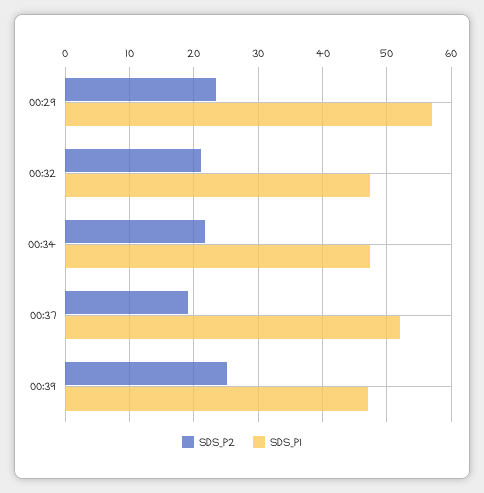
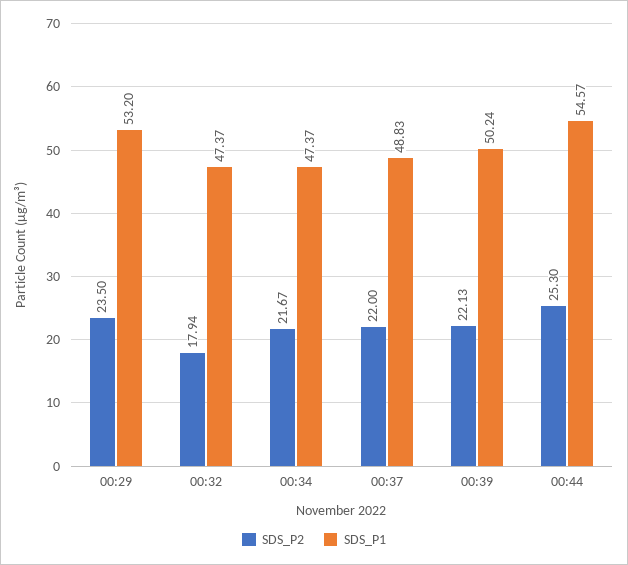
SDS_P1, 00:29: 57 -> 53.2
SDS_P2, 00:32: 21 -> 17.94
SDS_P2, 00:37: 19 -> 22
SDS_P1, 00:37: 52 -> 48.83
SDS_P2, 00:39: 25 -> 22.13
SDS_P1, 00:39: 47 -> 50.24
SDS_P2, 00:44: none -> 25.3
SDS_P1, 00:44: none -> 54.57

